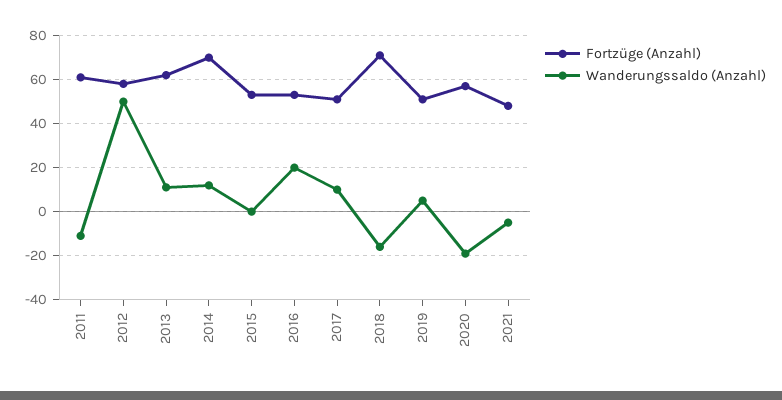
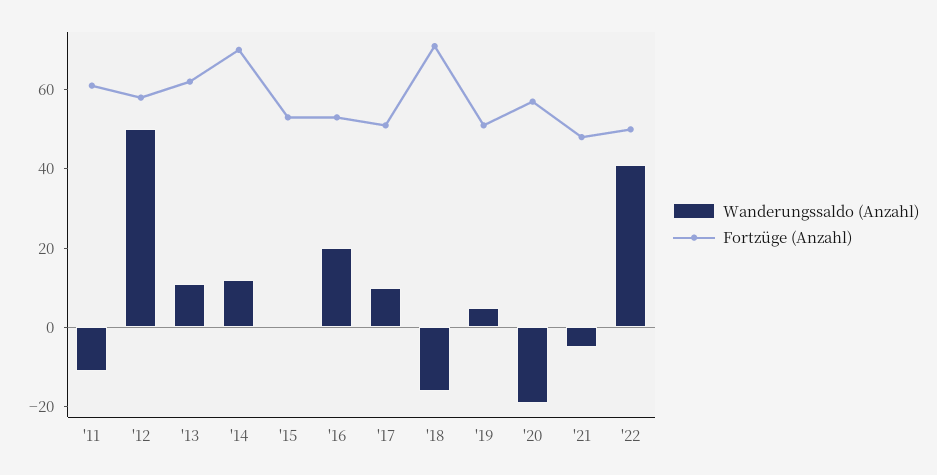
Wanderungssaldo (Anzahl), '22: none -> 40
Fortzüge (Anzahl), '22: none -> 50

